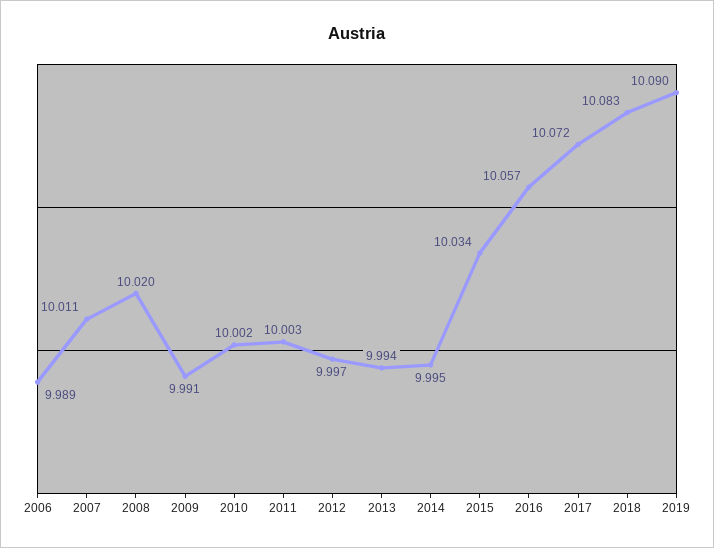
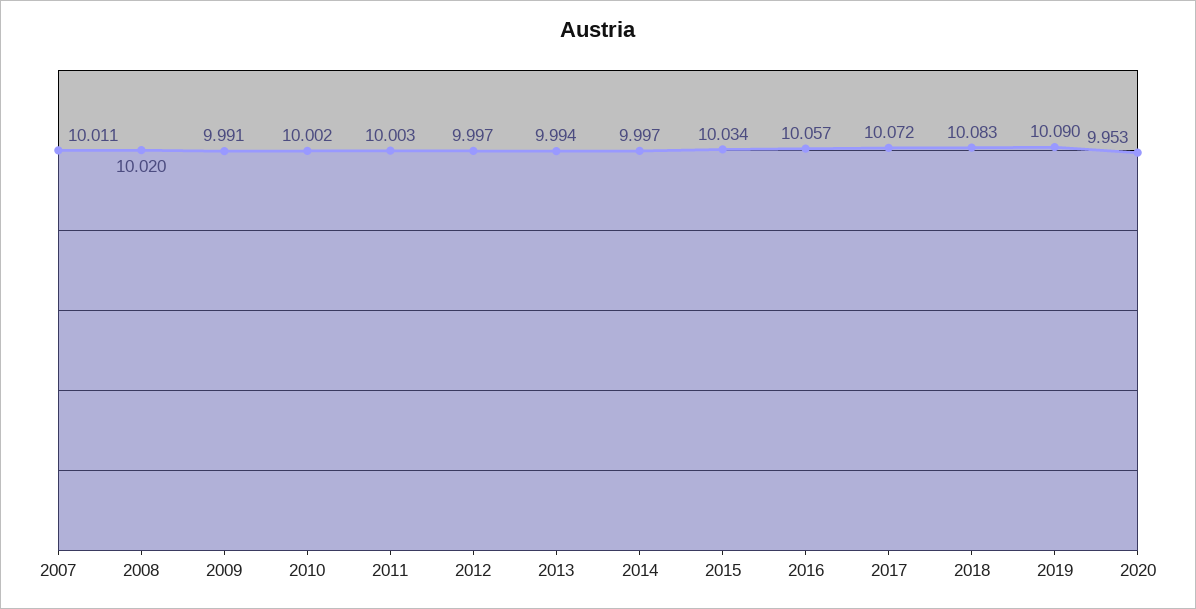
2006: 9.989 -> none
2014: 9.995 -> 9.997
2020: none -> 9.953

